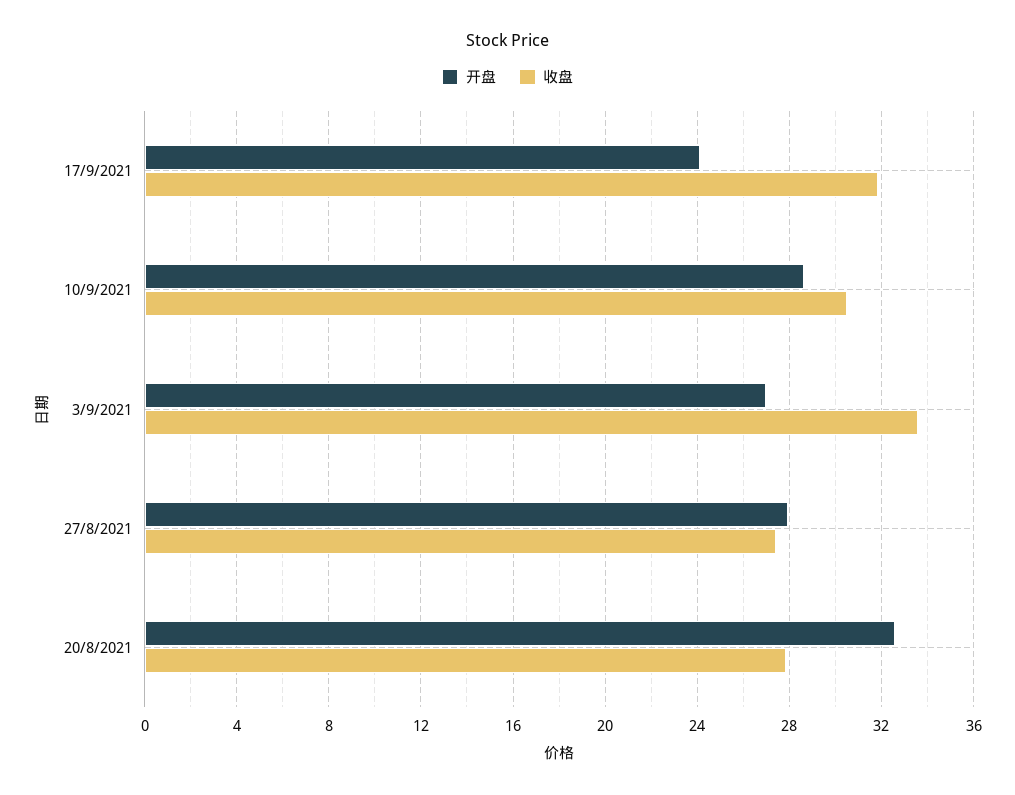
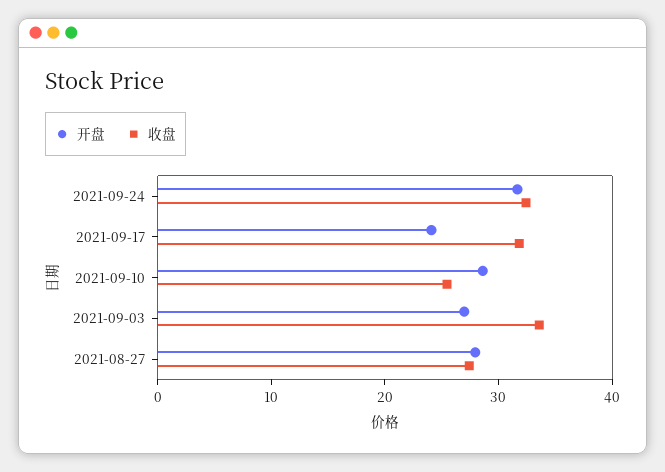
收盘, 10/9/2021: 30.5 -> 26
开盘, 20/8/2021: 32.5 -> none
收盘, 20/8/2021: 28 -> none
开盘, 2021-09-24: none -> 32
收盘, 2021-09-24: none -> 32

